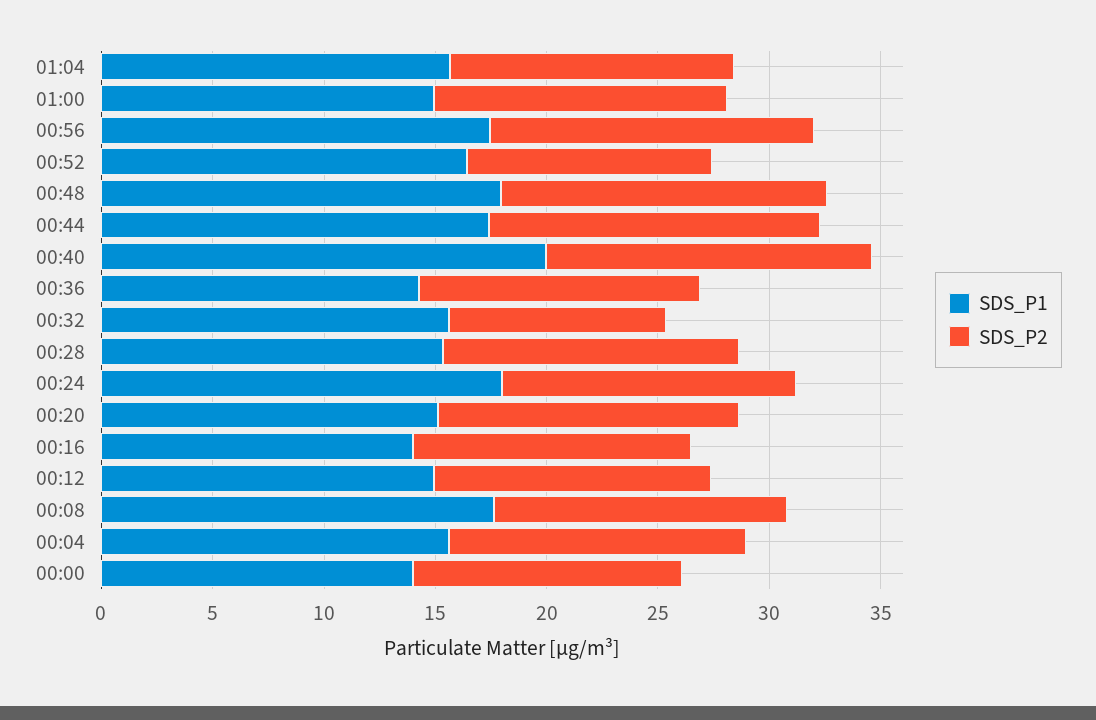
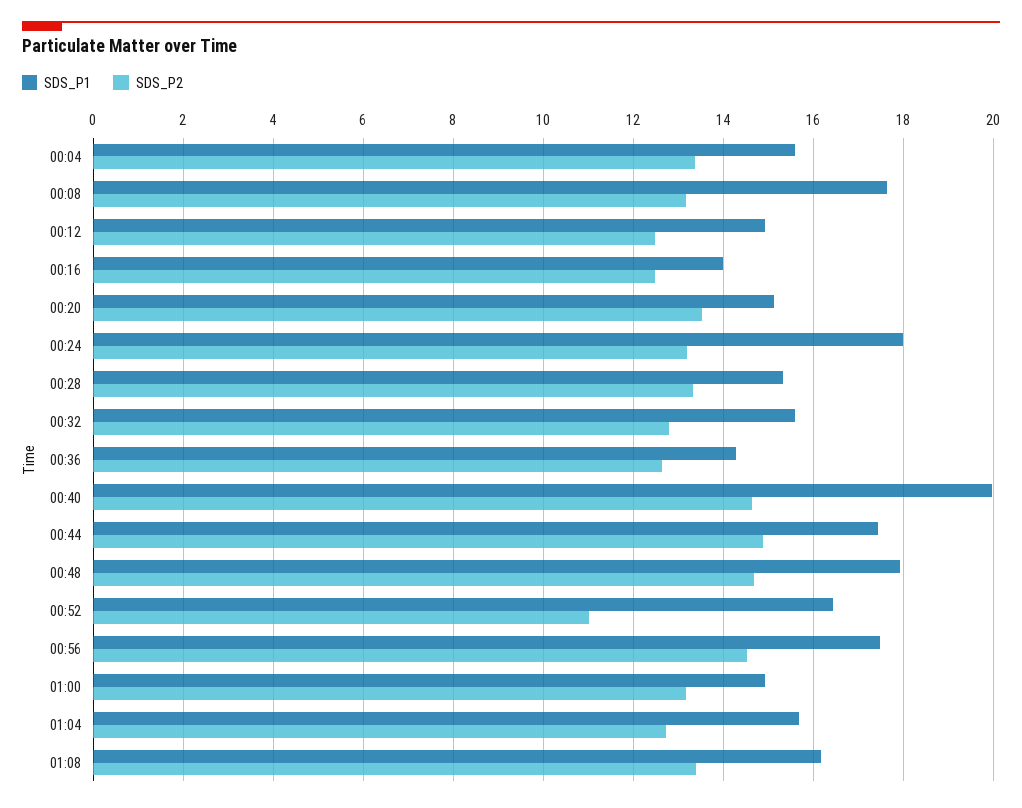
SDS_P2, 00:32: 10 -> 12.8
SDS_P1, 00:00: 14 -> none
SDS_P2, 00:00: 12 -> none
SDS_P1, 01:08: none -> 16.2
SDS_P2, 01:08: none -> 13.4

